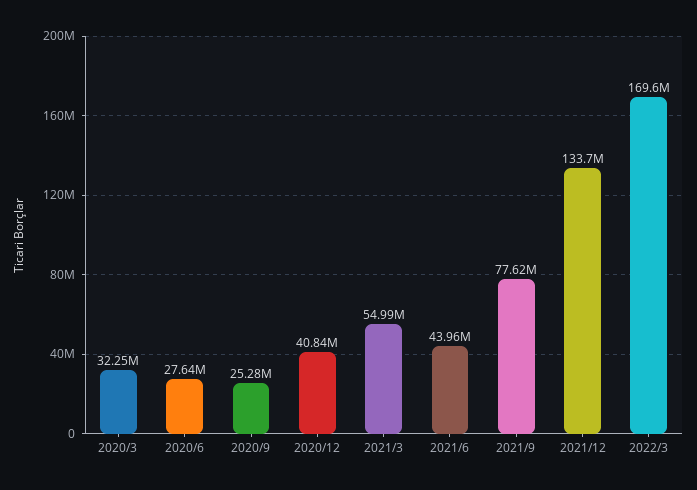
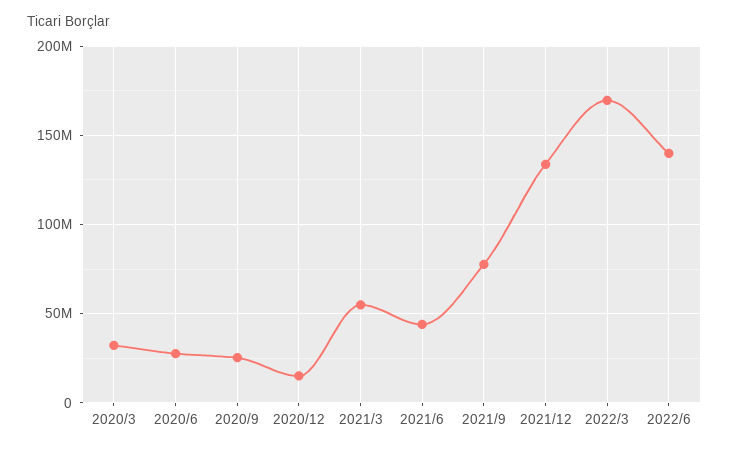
2020/12: 40840000 -> 15000000
2022/6: none -> 140000000

